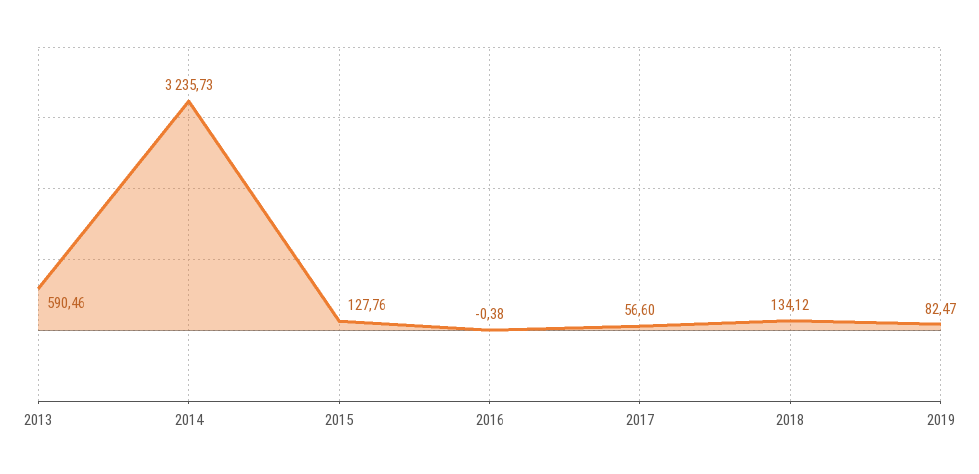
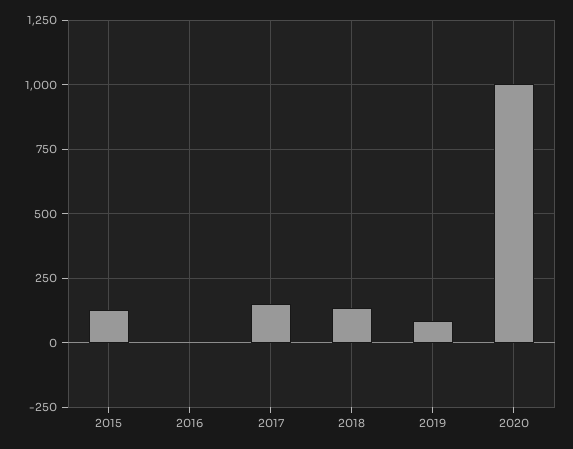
2013: 590.46 -> none
2014: 3235.73 -> none
2017: 56.6 -> 150
2020: none -> 1000

